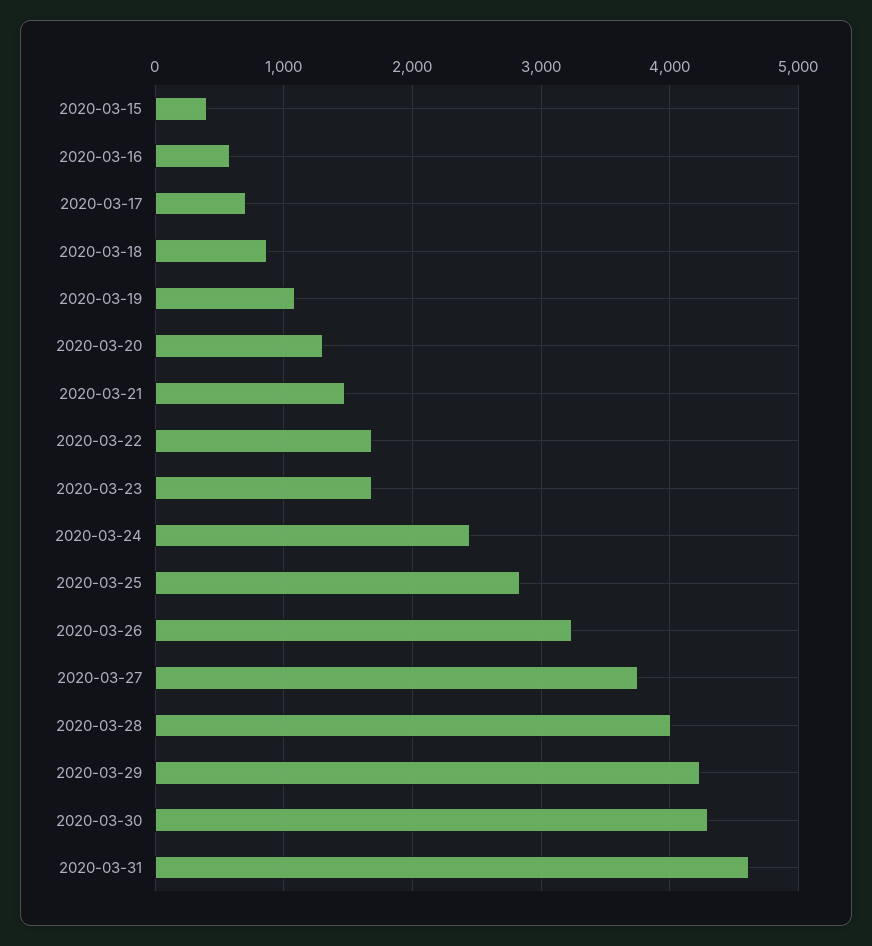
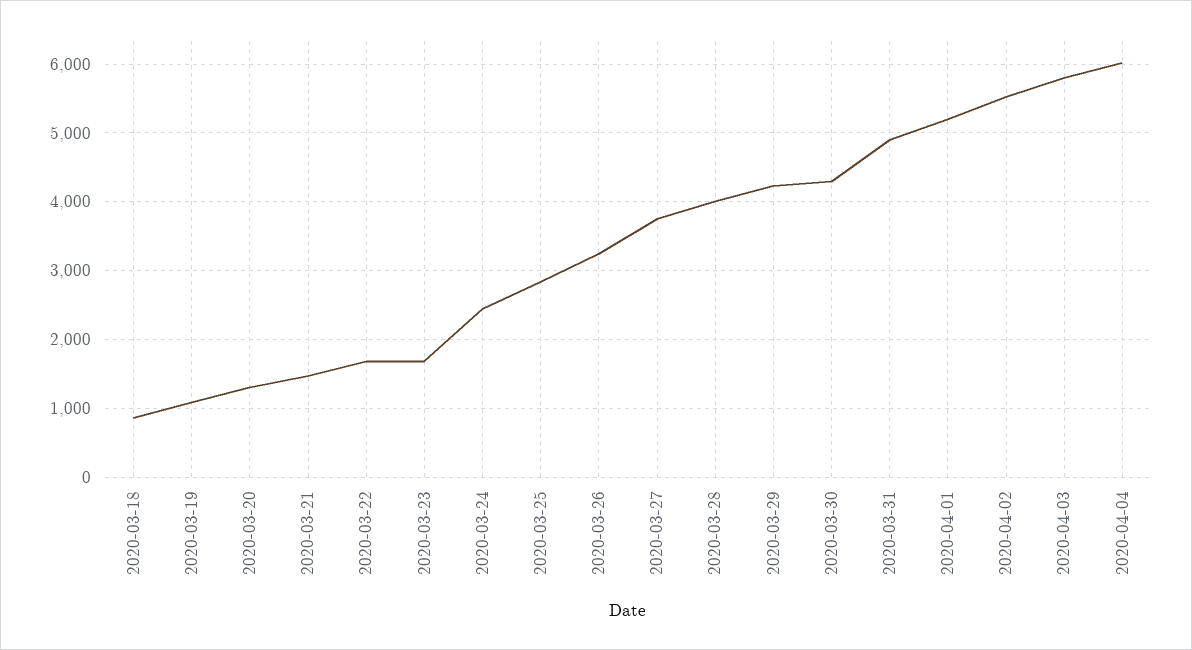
2020-03-15: 400 -> none
2020-03-16: 600 -> none
2020-03-17: 700 -> none
2020-03-31: 4600 -> 4900
2020-04-01: none -> 5200
2020-04-02: none -> 5500
2020-04-03: none -> 5800
2020-04-04: none -> 6000

